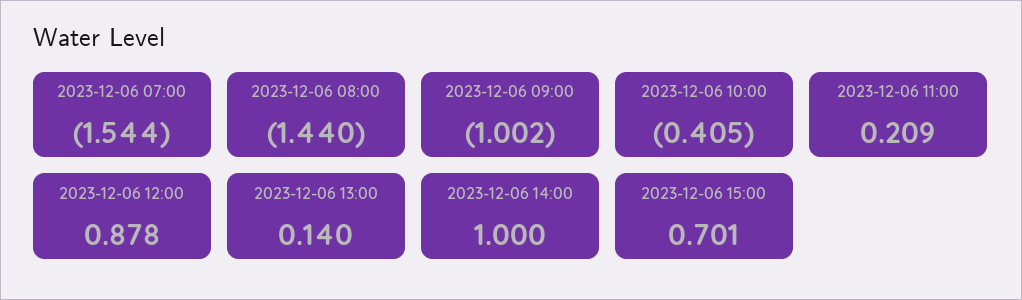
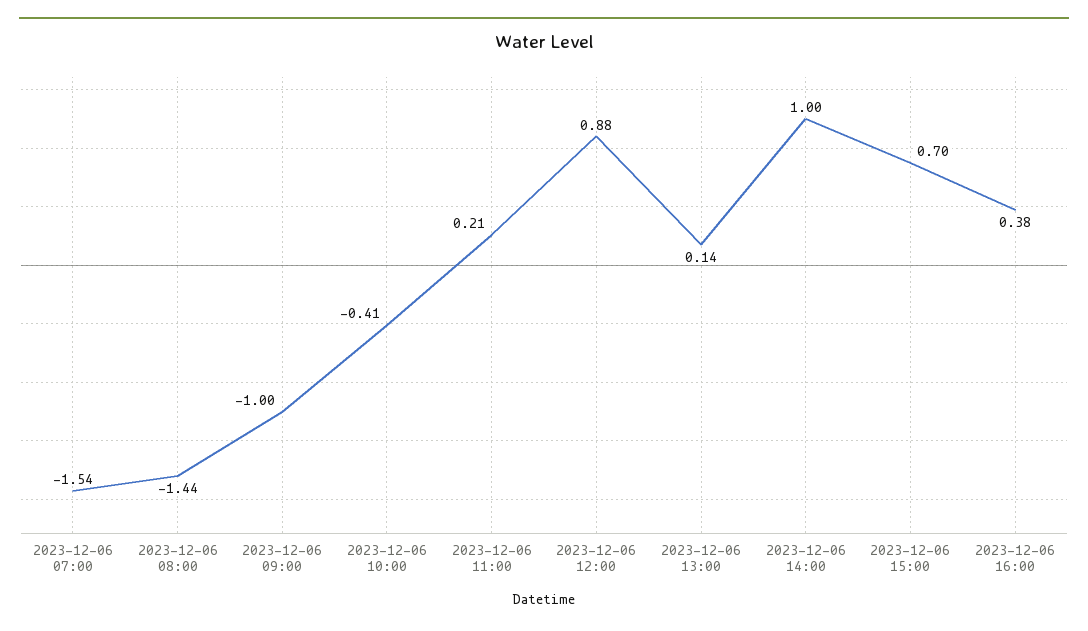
2023-12-06 16:00: none -> 0.38

